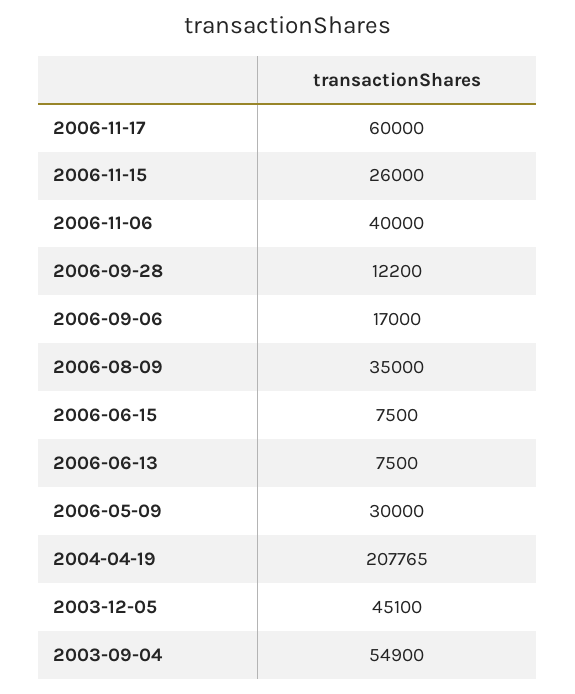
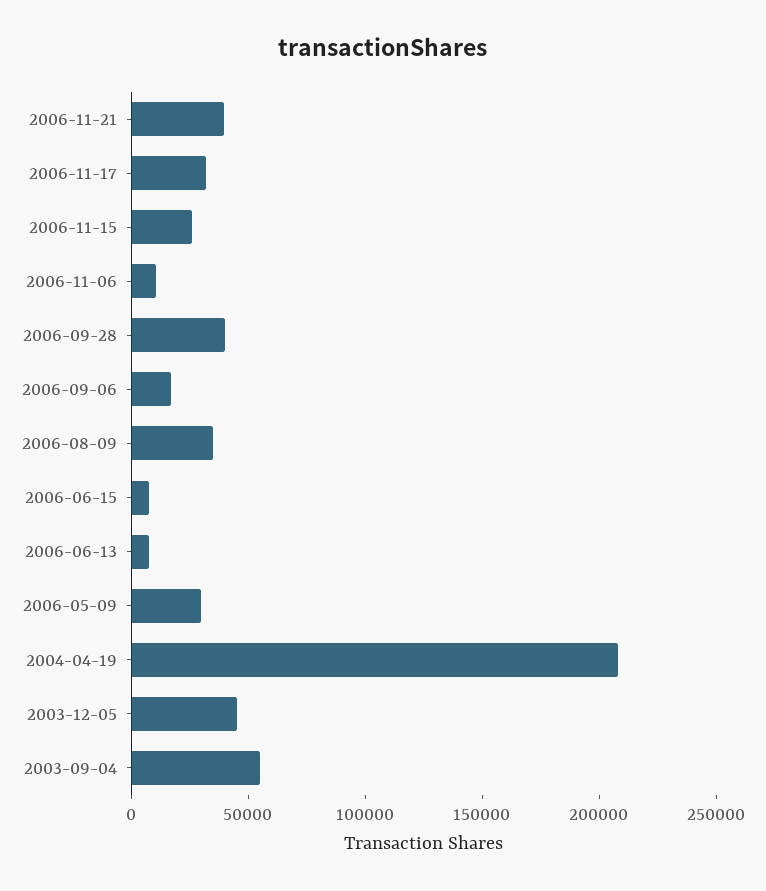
2006-11-17: 60000 -> 30000
2006-11-06: 40000 -> 10000
2006-09-28: 12200 -> 40000
2006-11-21: none -> 40000

